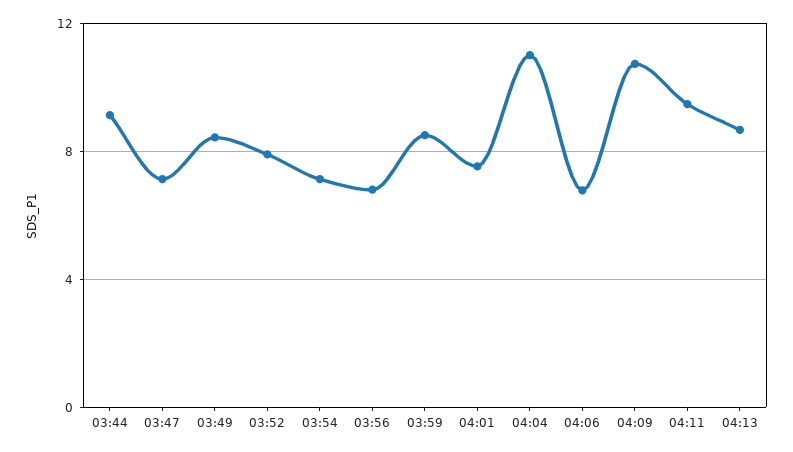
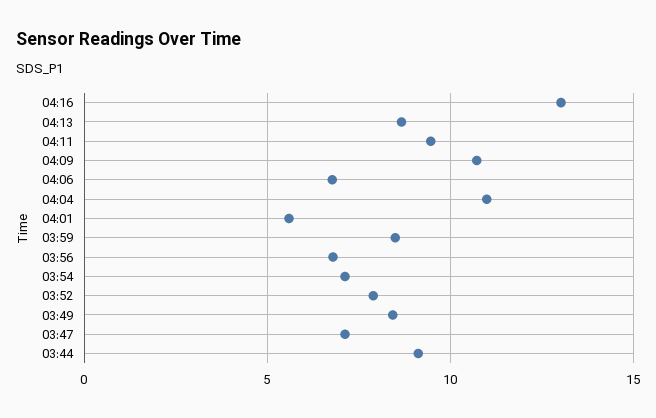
04:01: 7.5 -> 5.5
04:16: none -> 13

